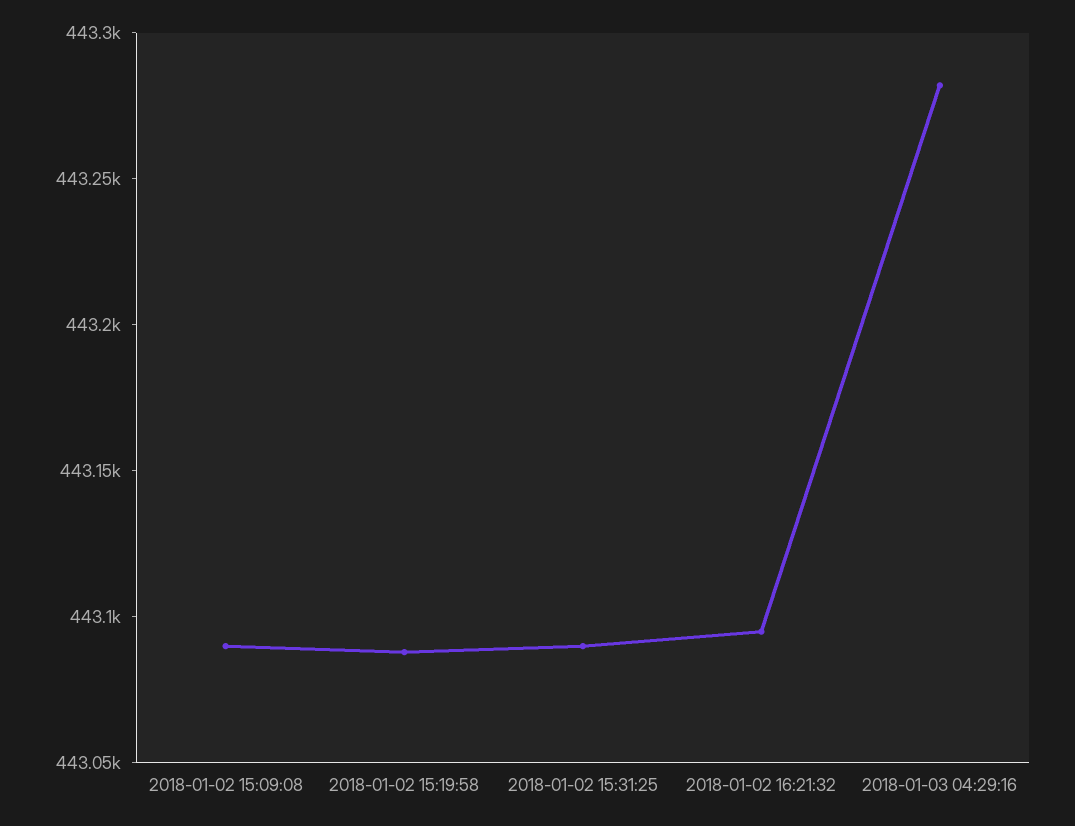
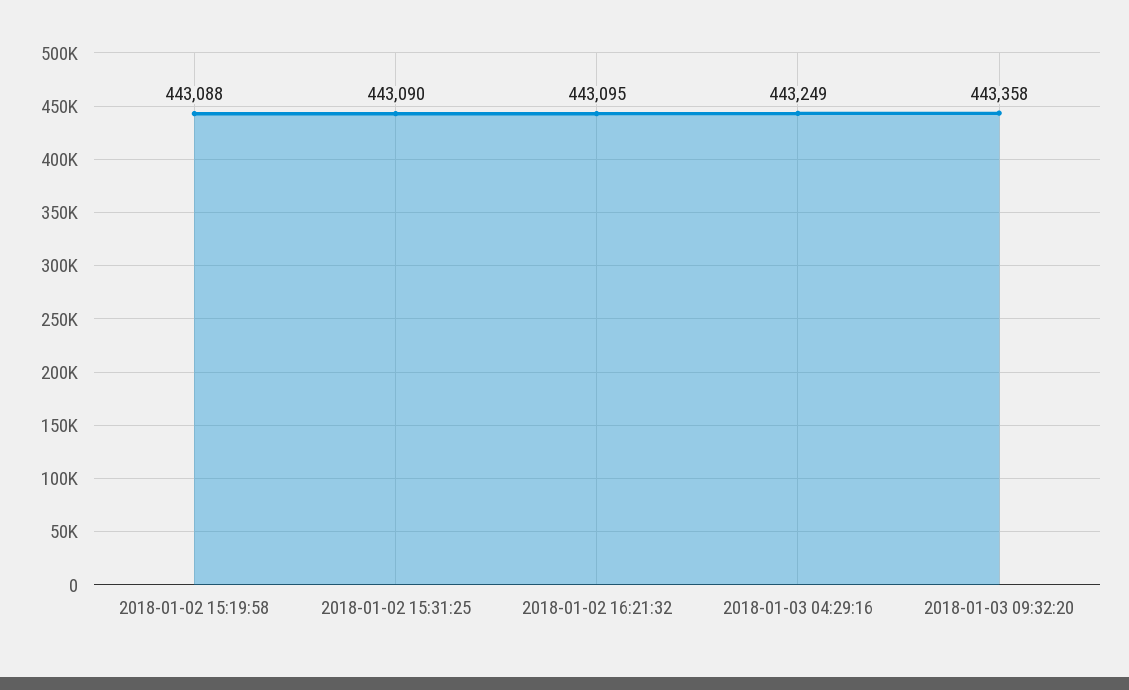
2018-01-02 15:09:08: 443090 -> none
2018-01-03 04:29:16: 443280 -> 443249
2018-01-03 09:32:20: none -> 443358

